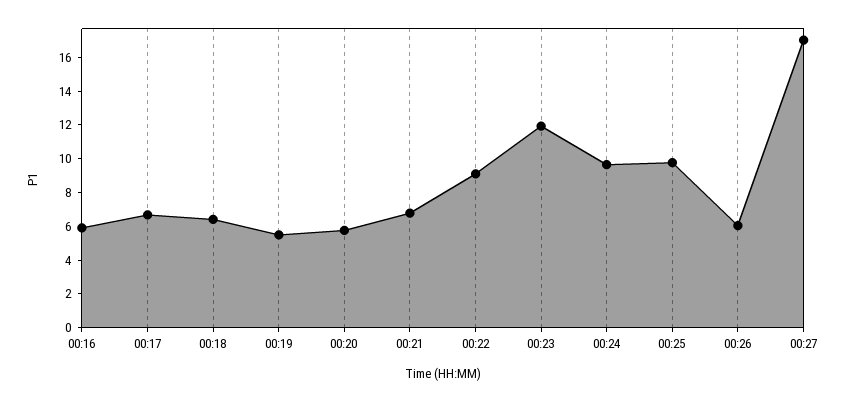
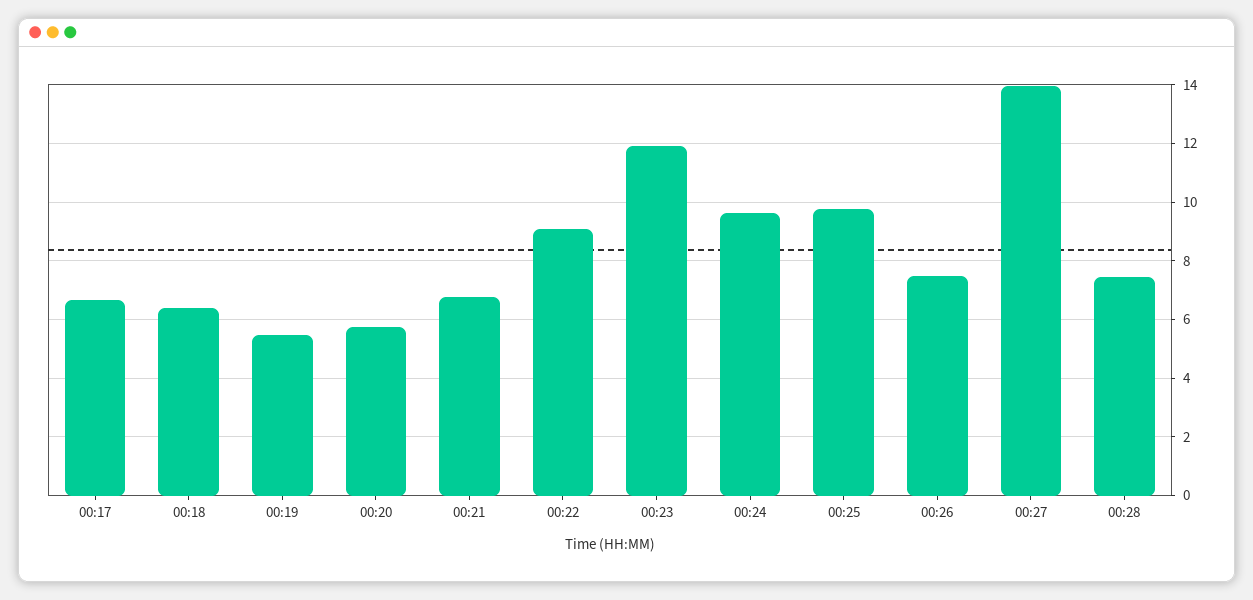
00:16: 6 -> none
00:26: 6 -> 7.5
00:27: 17 -> 14
00:28: none -> 7.5

